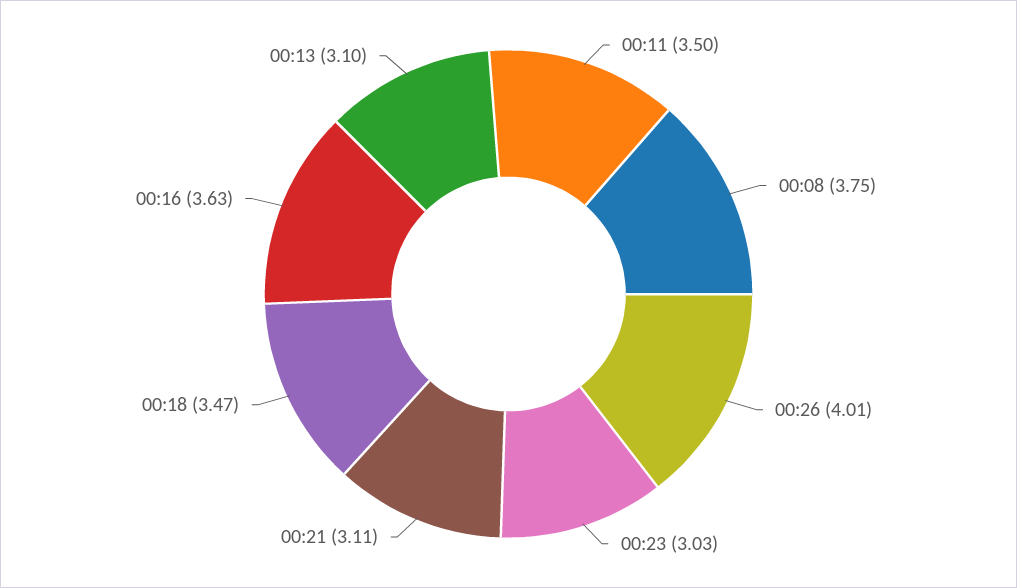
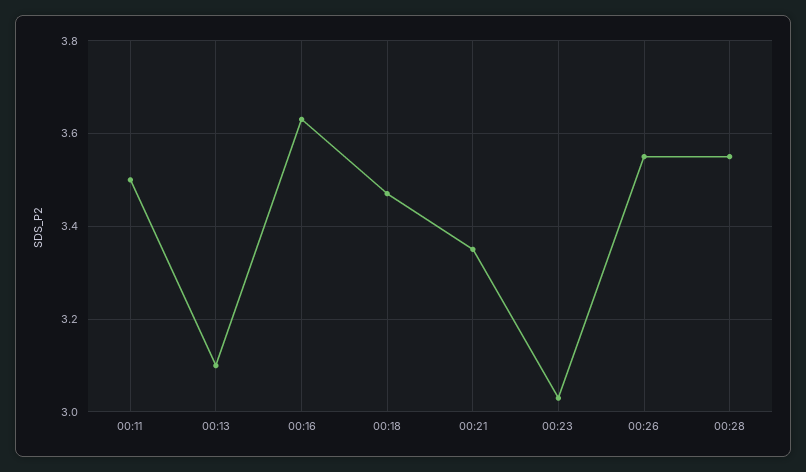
00:08: 3.75 -> none
00:26: 4.01 -> 3.55
00:21: 3.11 -> 3.35
00:28: none -> 3.55

